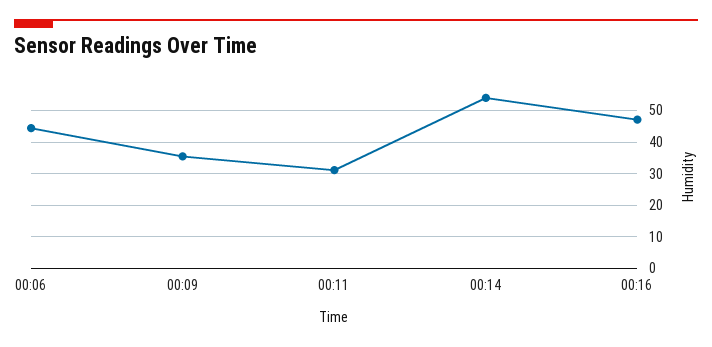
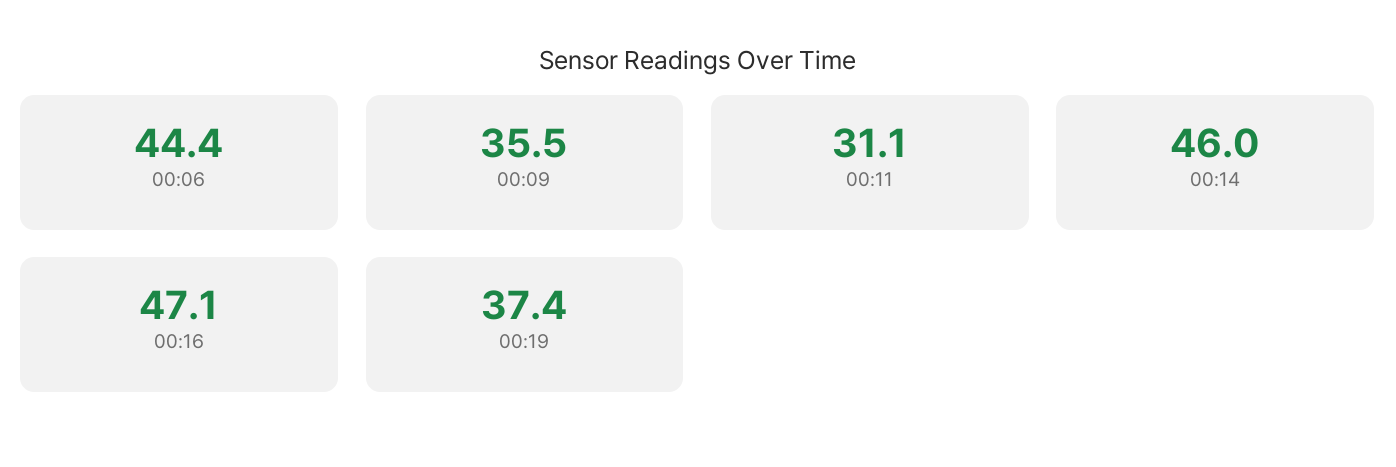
00:14: 54 -> 46
00:19: none -> 37.4

